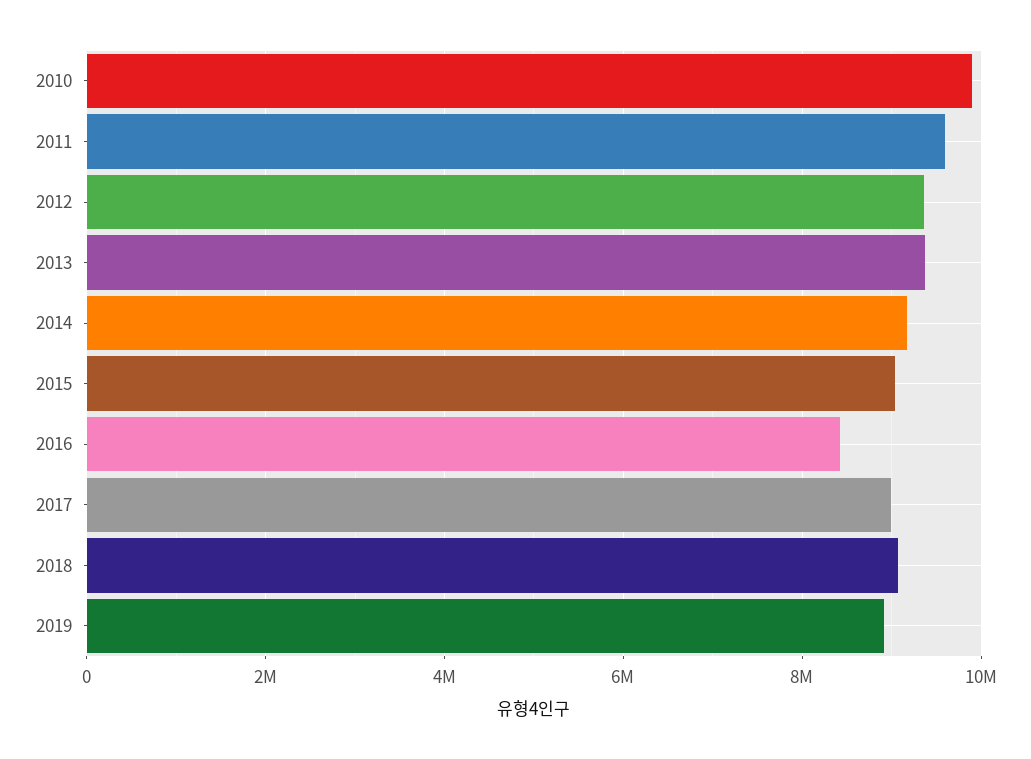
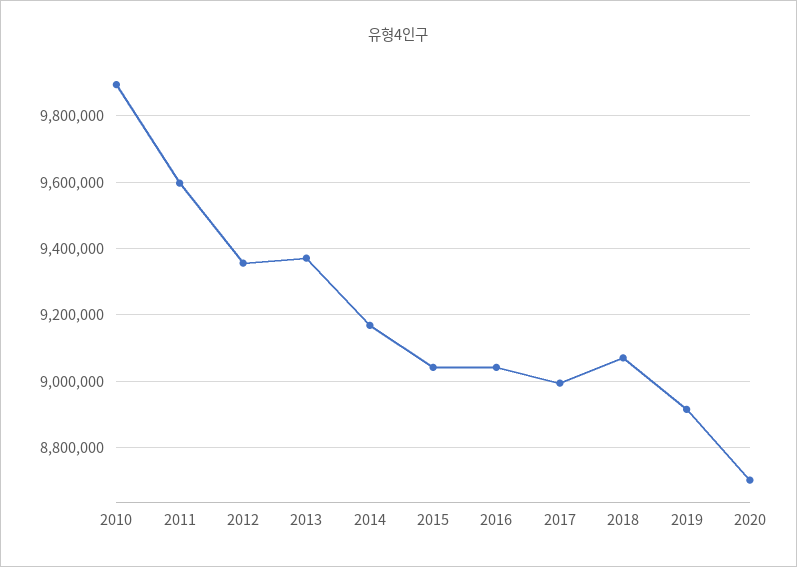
2016: 8400000 -> 9040000
2020: none -> 8700000

